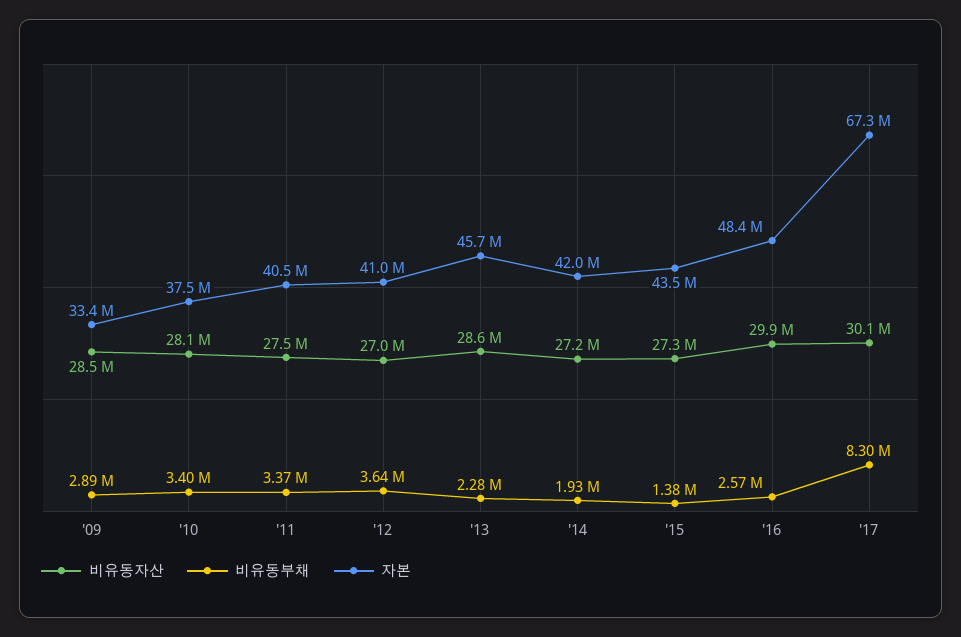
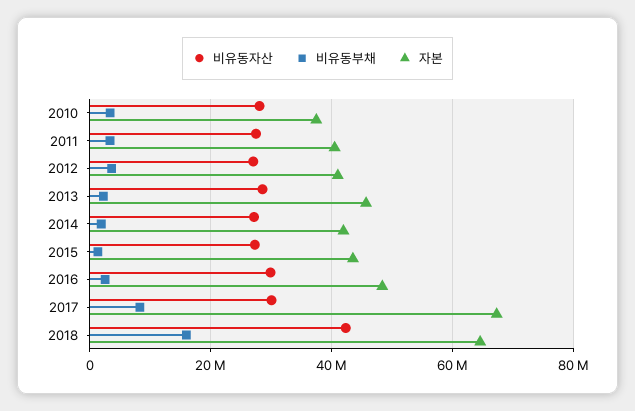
비유동자산, '09: 28500000 -> none
비유동부채, '09: 2890000 -> none
자본, '09: 33400000 -> none
비유동자산, 2018: none -> 42000000
비유동부채, 2018: none -> 16000000
자본, 2018: none -> 64000000

